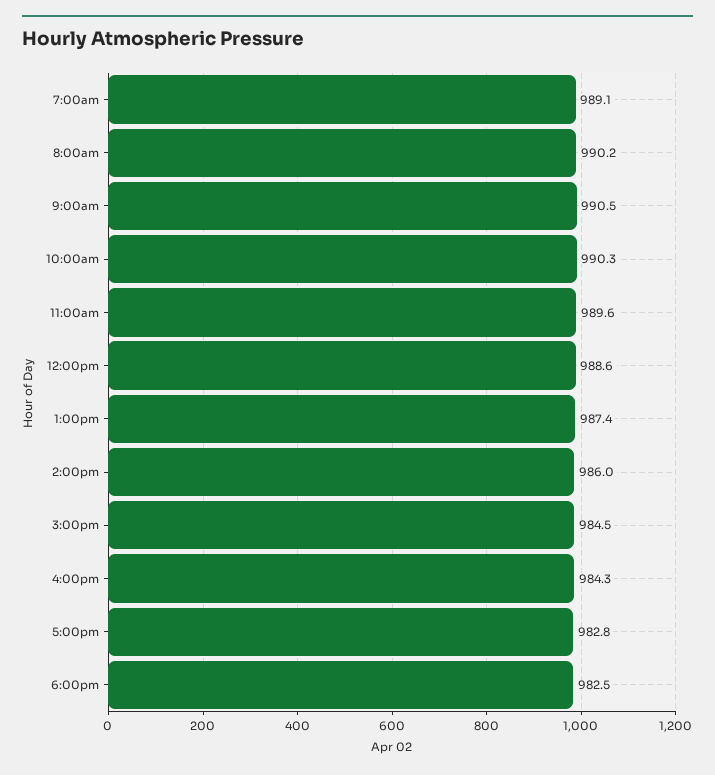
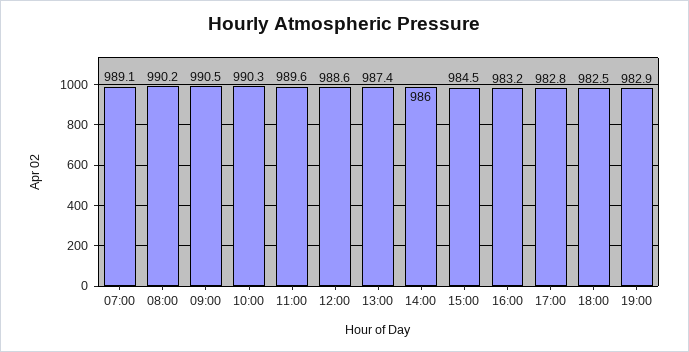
4:00pm: 984.3 -> 983.2
19:00: none -> 982.9

